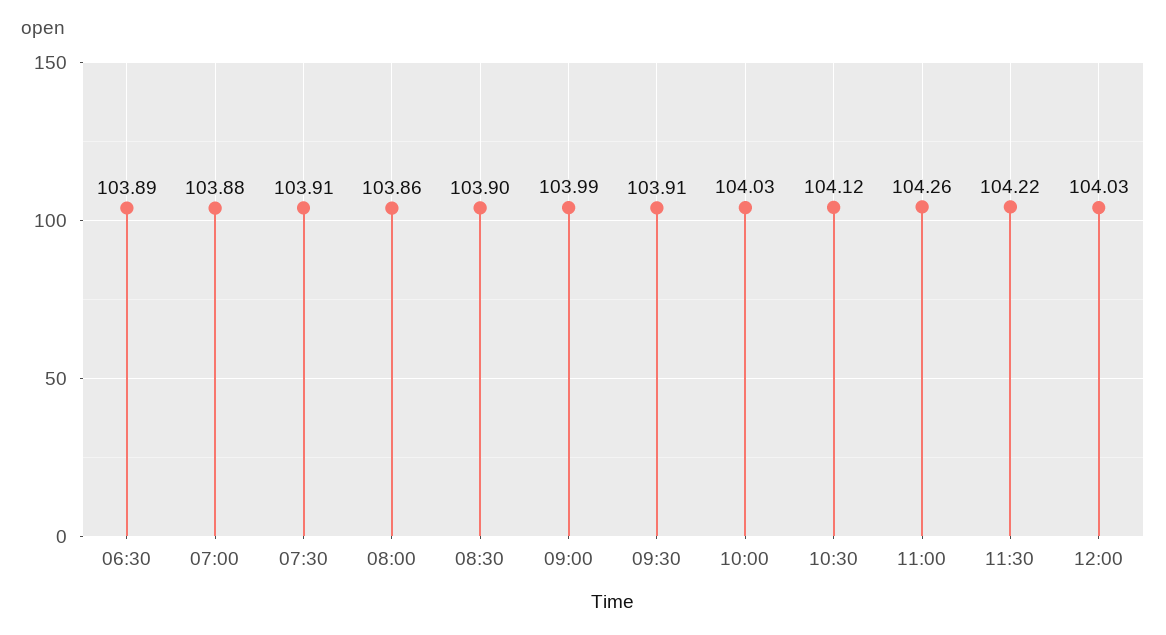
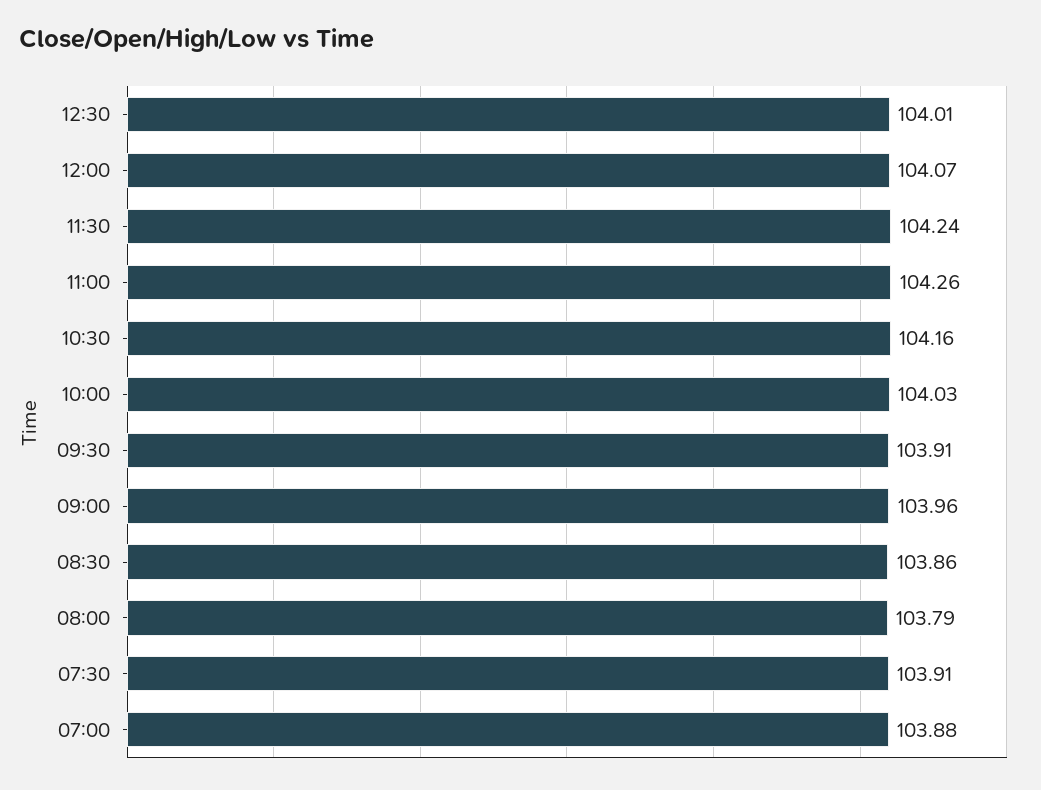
06:30: 103.89 -> none
08:00: 103.86 -> 103.79
08:30: 103.9 -> 103.86
09:00: 103.99 -> 103.96
10:30: 104.12 -> 104.16
11:30: 104.22 -> 104.24
12:00: 104.03 -> 104.07
12:30: none -> 104.01

